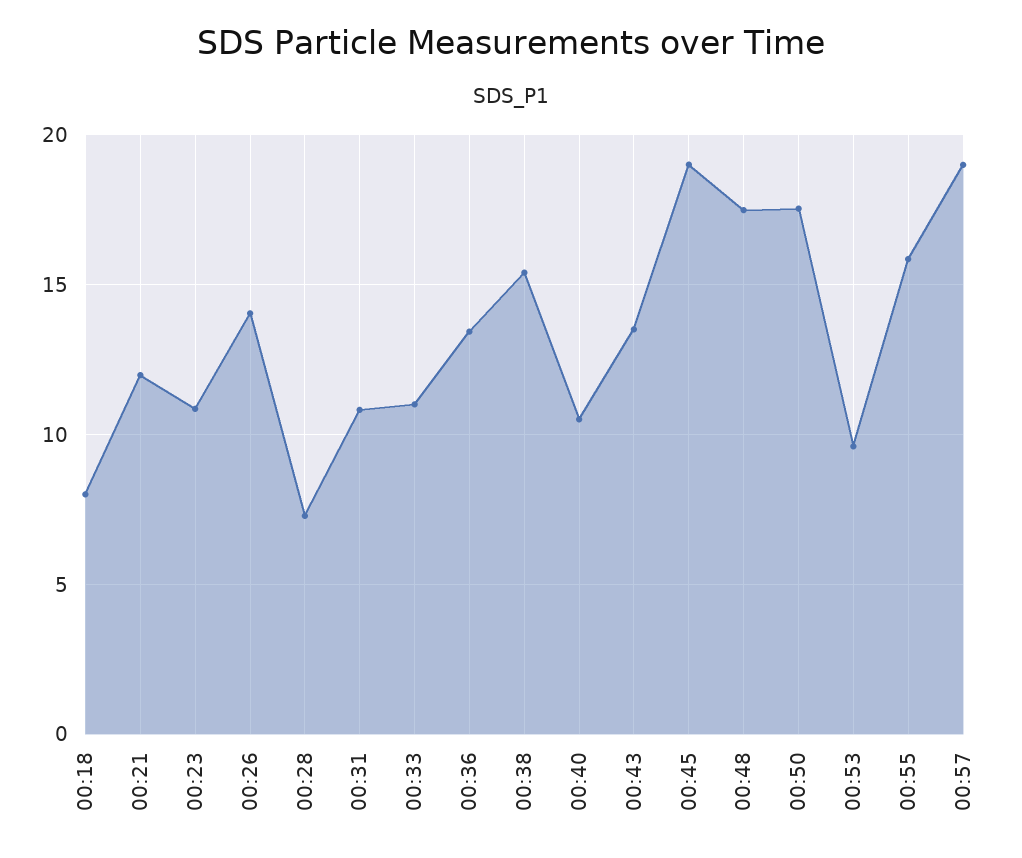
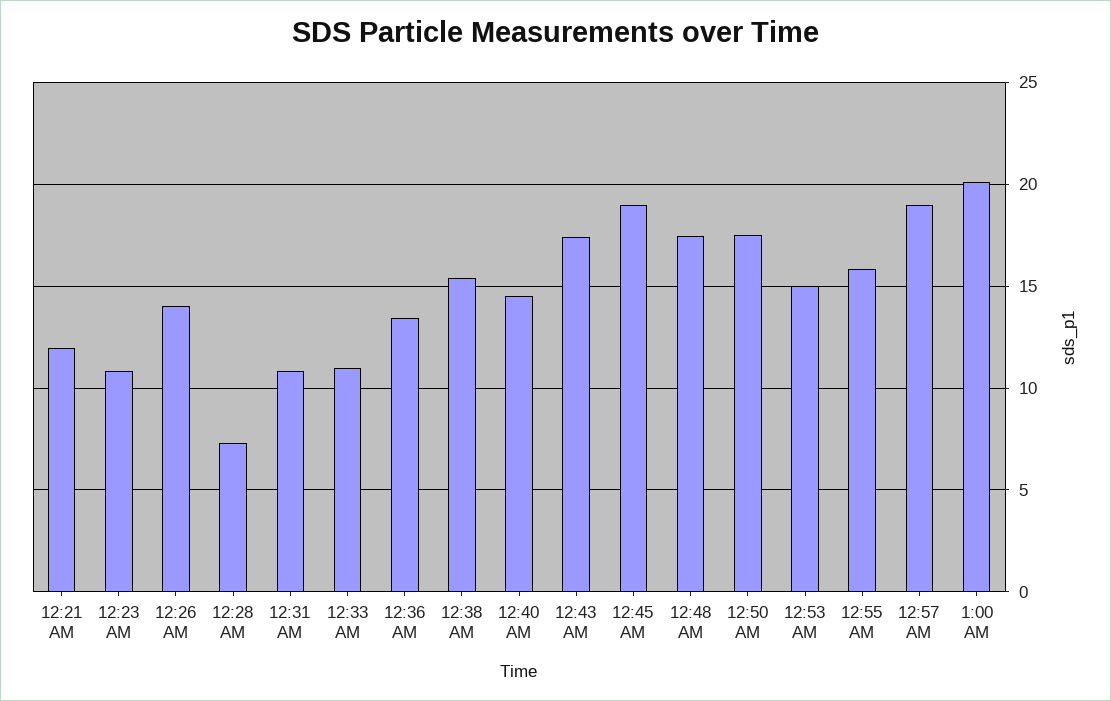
00:18: 8 -> none
00:40: 10.5 -> 14.5
00:43: 13.5 -> 17.5
00:53: 9.5 -> 15
1:00 AM: none -> 20

